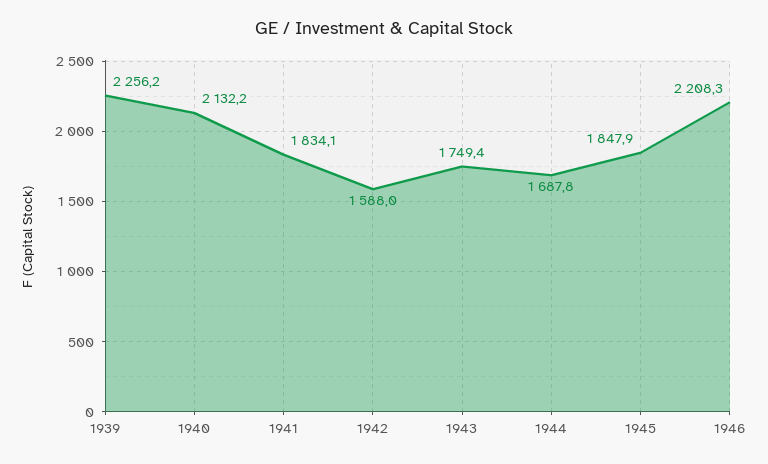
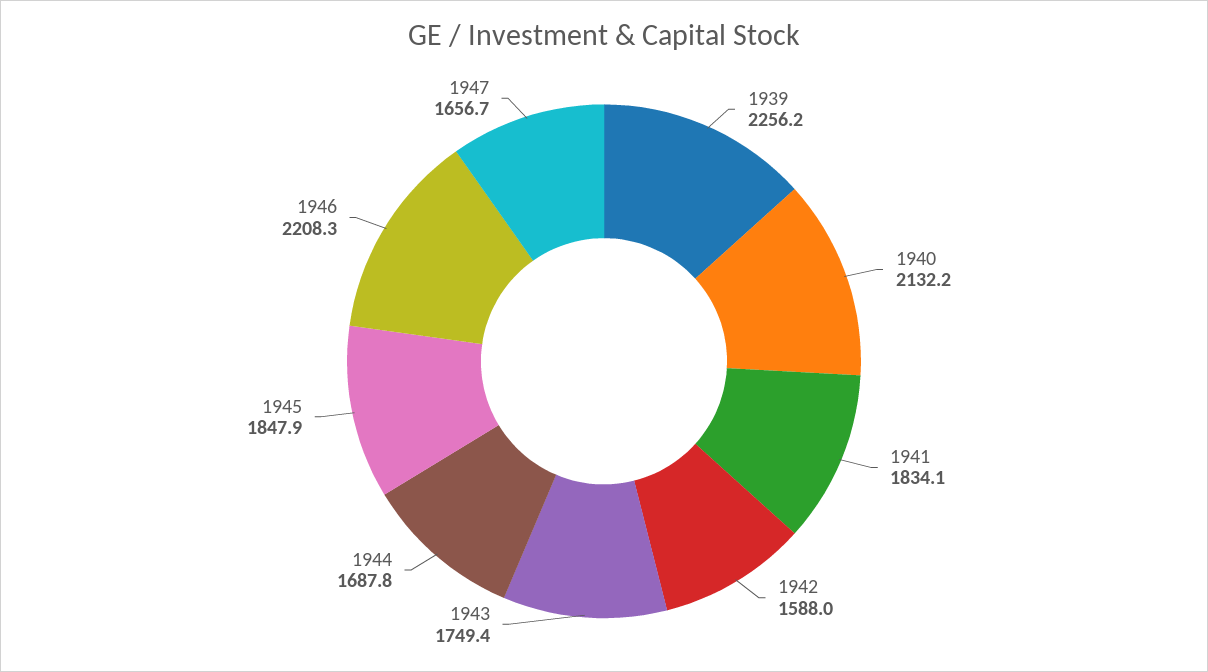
1947: none -> 1656.7

